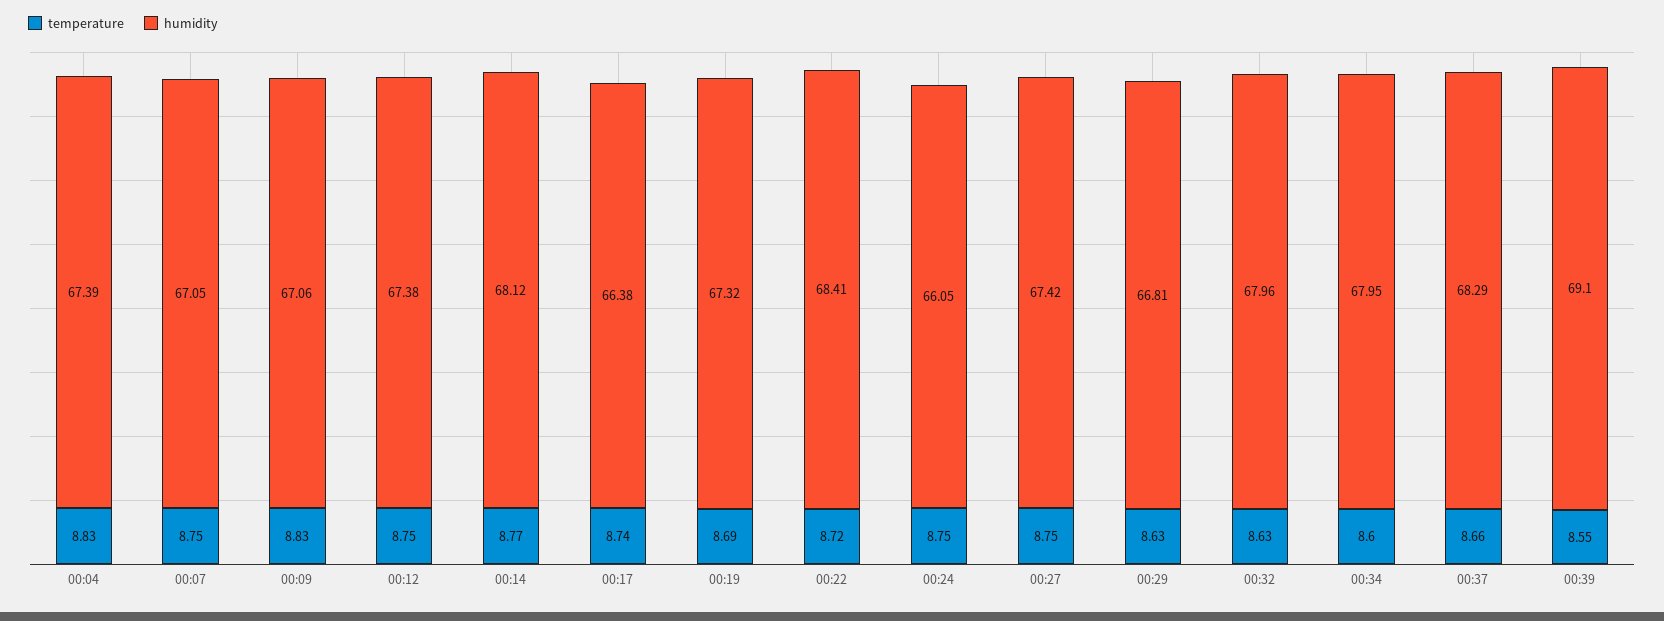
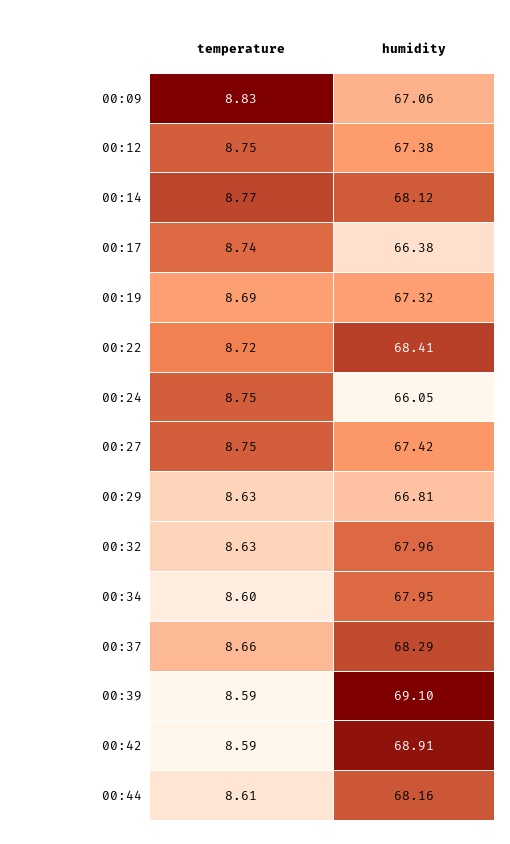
temperature, 00:04: 8.83 -> none
humidity, 00:04: 67.39 -> none
temperature, 00:07: 8.75 -> none
humidity, 00:07: 67.05 -> none
temperature, 00:39: 8.55 -> 8.59
temperature, 00:42: none -> 8.59
humidity, 00:42: none -> 68.91
temperature, 00:44: none -> 8.61
humidity, 00:44: none -> 68.16

